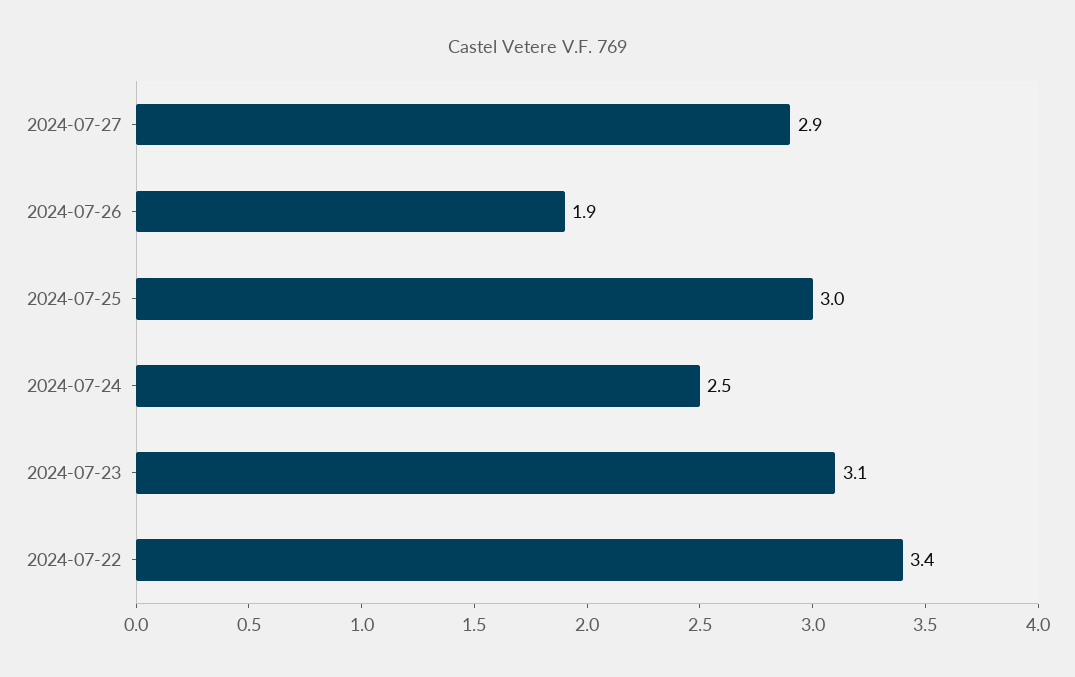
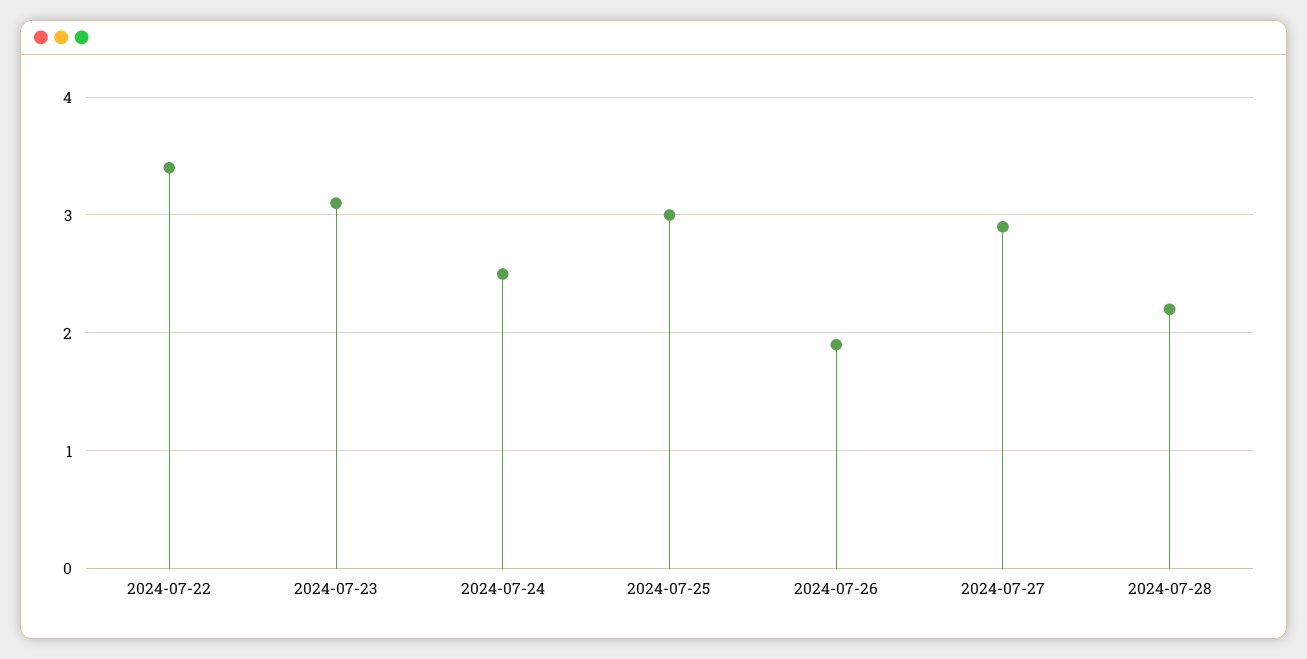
2024-07-28: none -> 2.2

